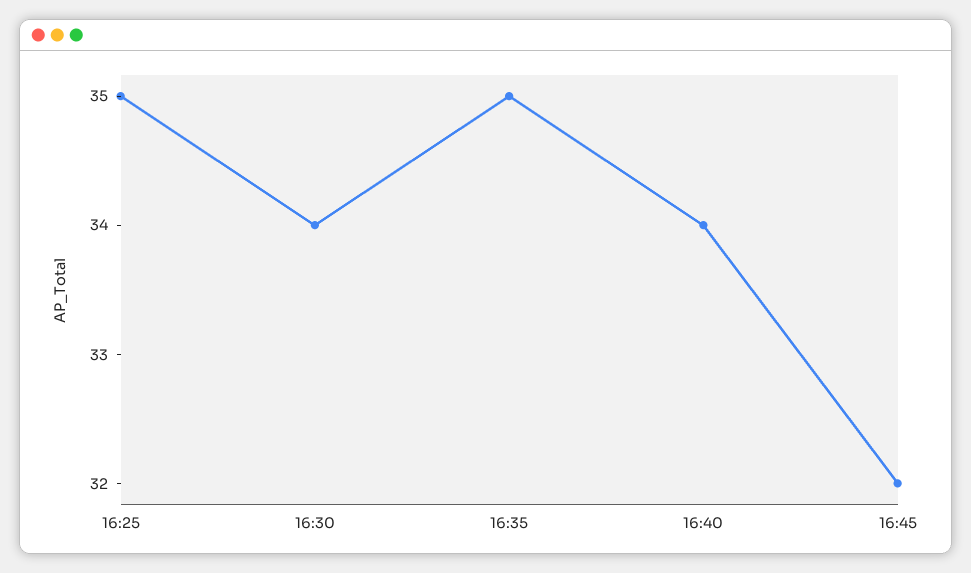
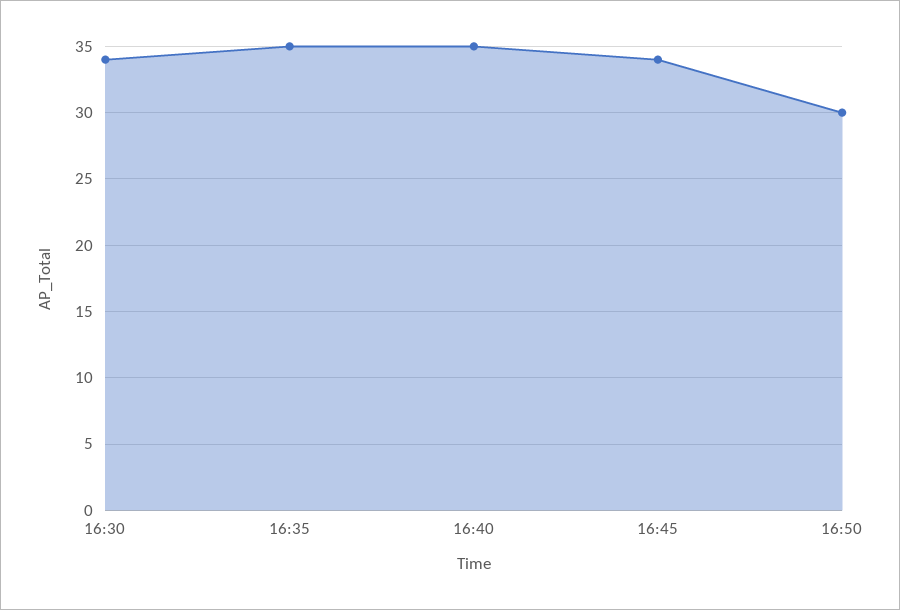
16:25: 35 -> none
16:40: 34 -> 35
16:45: 32 -> 34
16:50: none -> 30

